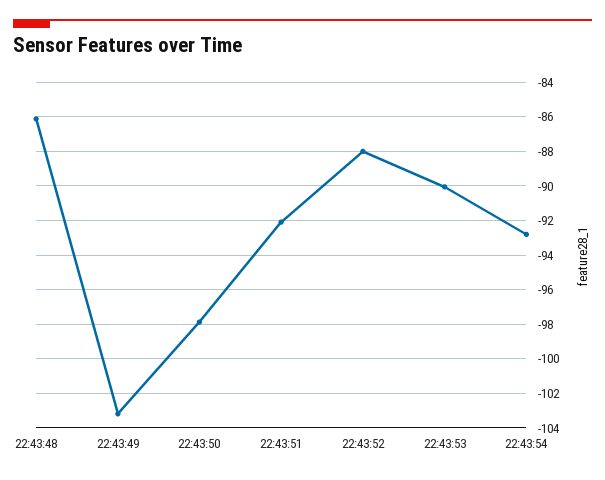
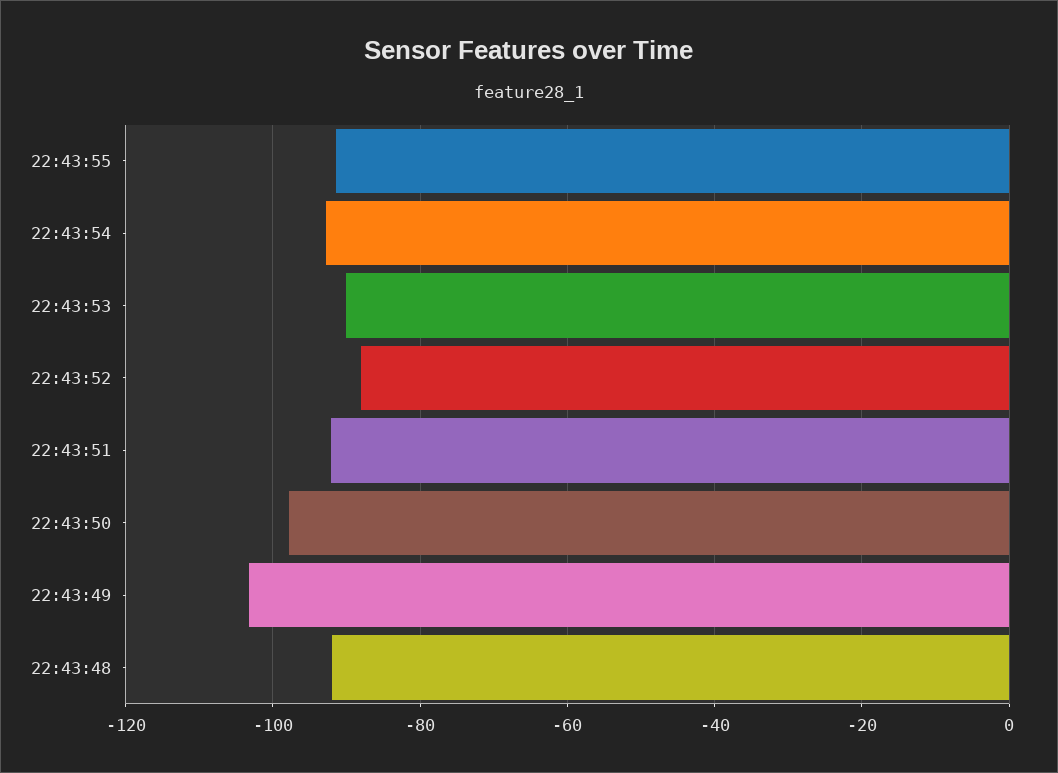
22:43:48: -86 -> -92
22:43:55: none -> -92

